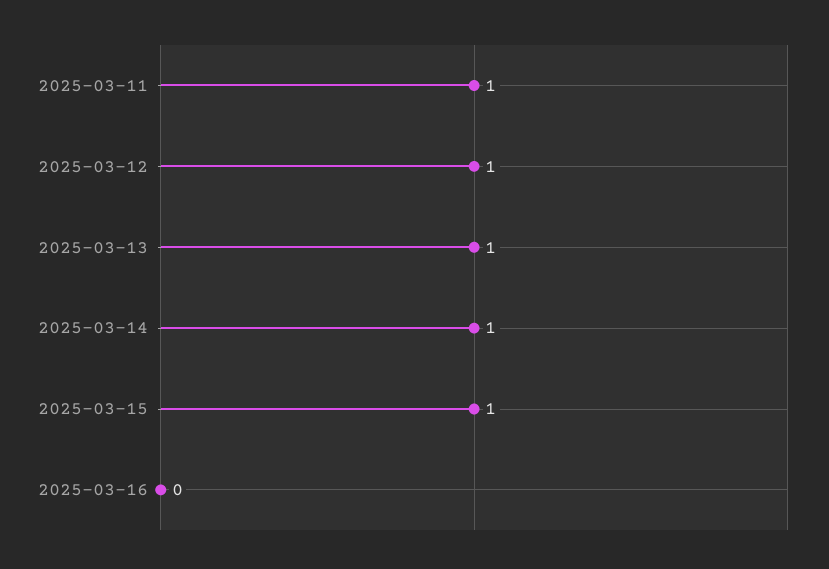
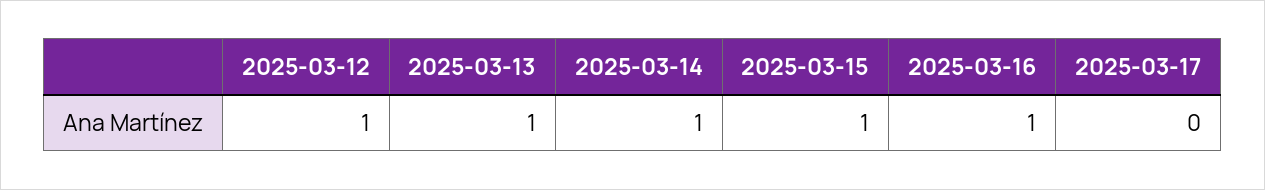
2025-03-11: 1 -> none
2025-03-16: 0 -> 1
2025-03-17: none -> 0

